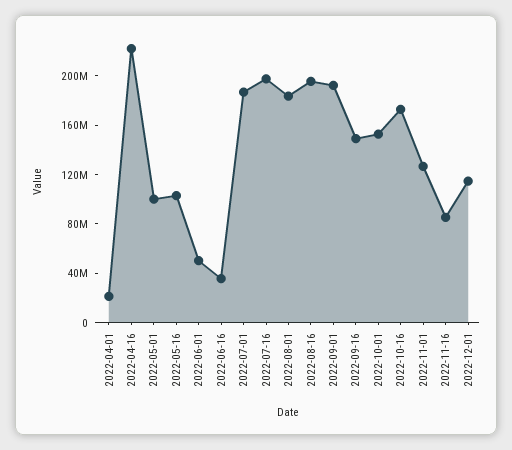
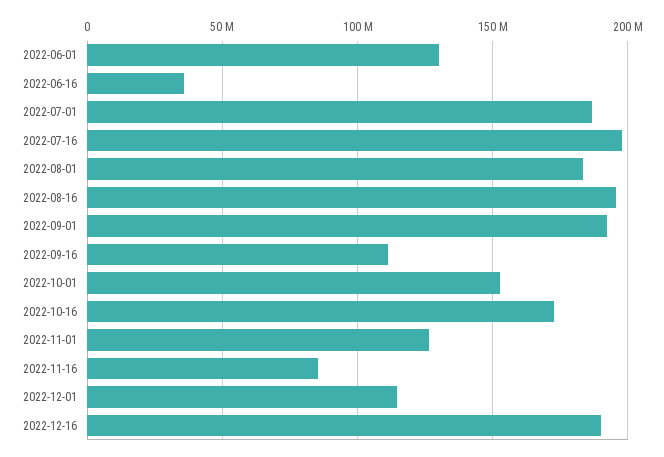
2022-04-01: 20000000 -> none
2022-04-16: 220000000 -> none
2022-05-01: 100000000 -> none
2022-05-16: 100000000 -> none
2022-06-01: 50000000 -> 130000000
2022-09-16: 150000000 -> 110000000
2022-12-16: none -> 190000000

